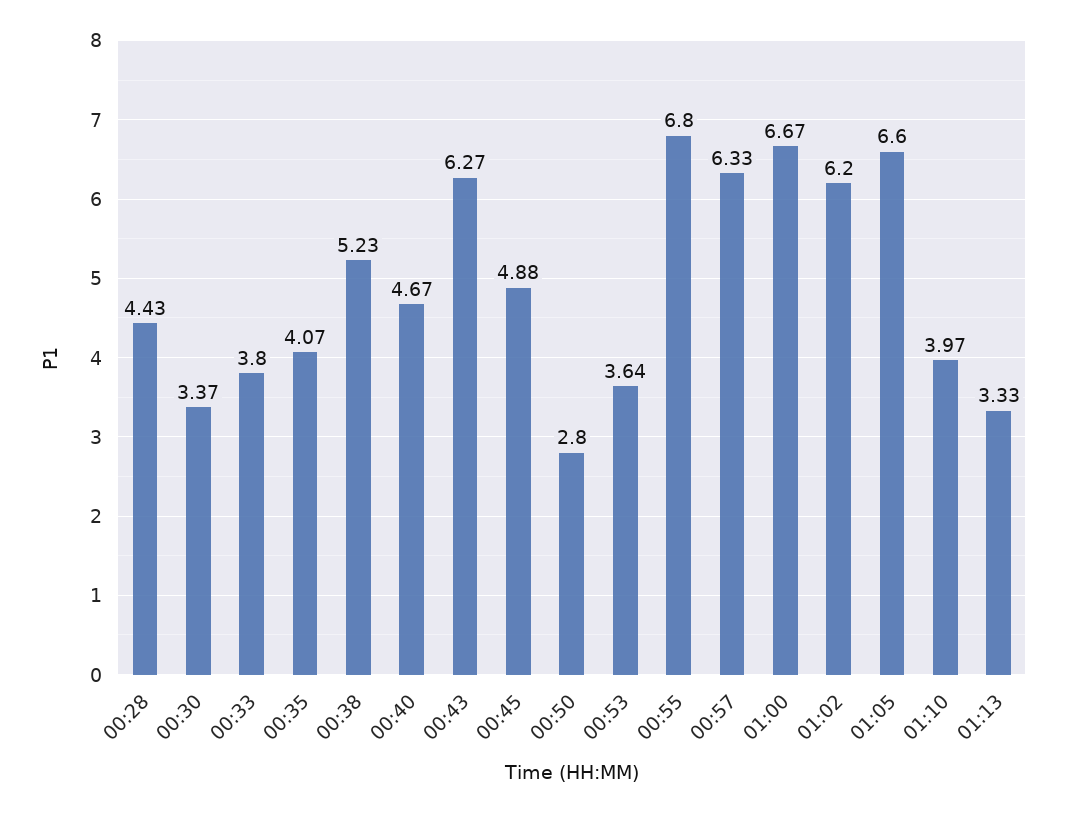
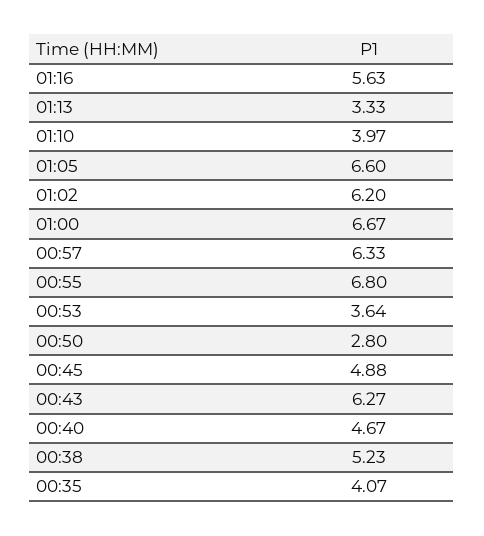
00:28: 4.43 -> none
00:30: 3.37 -> none
00:33: 3.8 -> none
01:16: none -> 5.63

